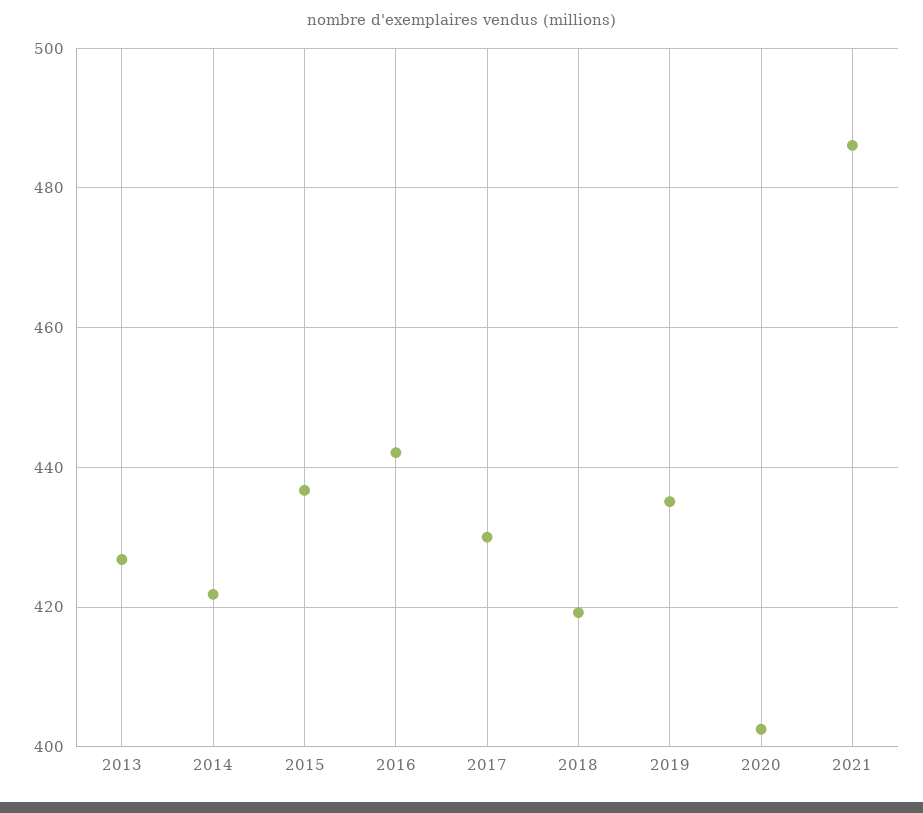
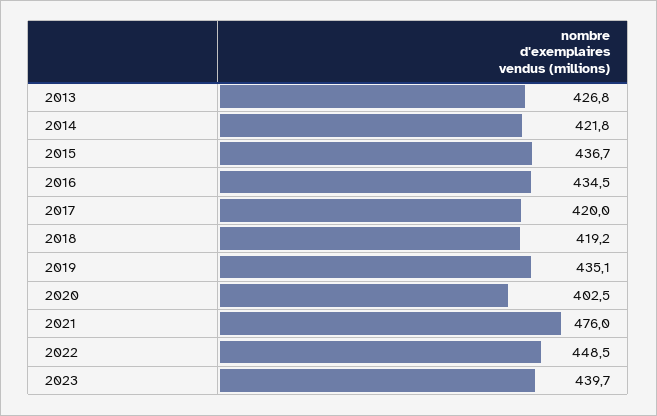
2016: 442 -> 434.5
2017: 430 -> 420
2021: 486 -> 476
2022: none -> 448.5
2023: none -> 439.7

